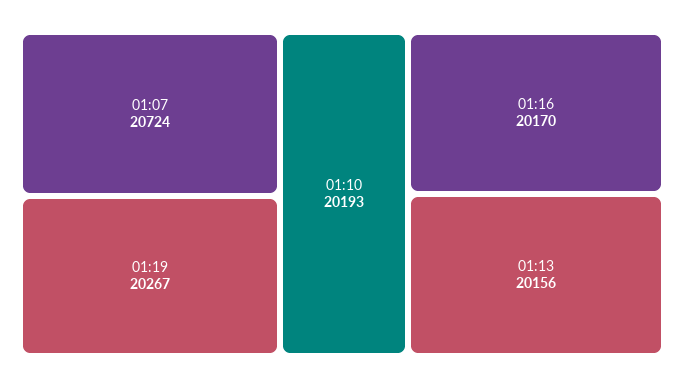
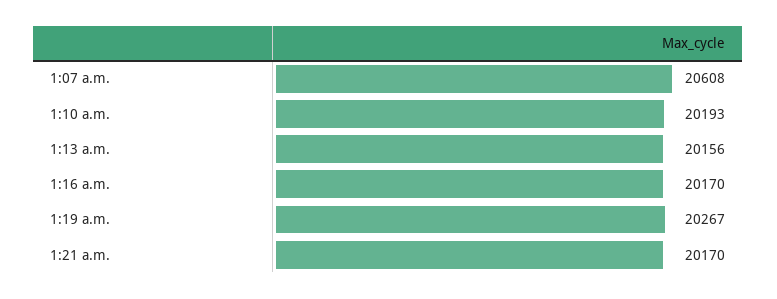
01:07: 20724 -> 20608
1:21 a.m.: none -> 20170

